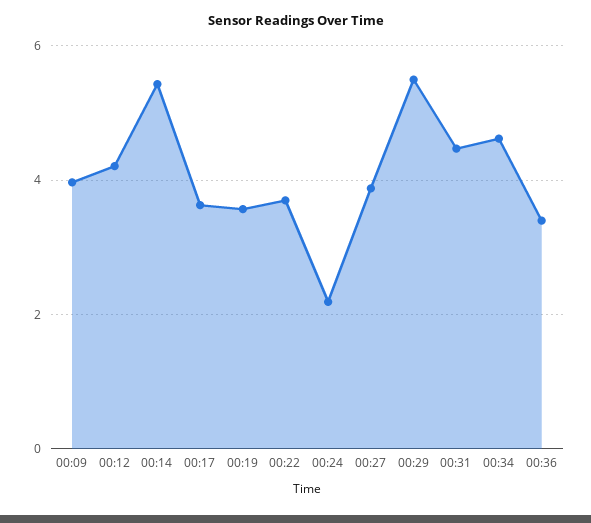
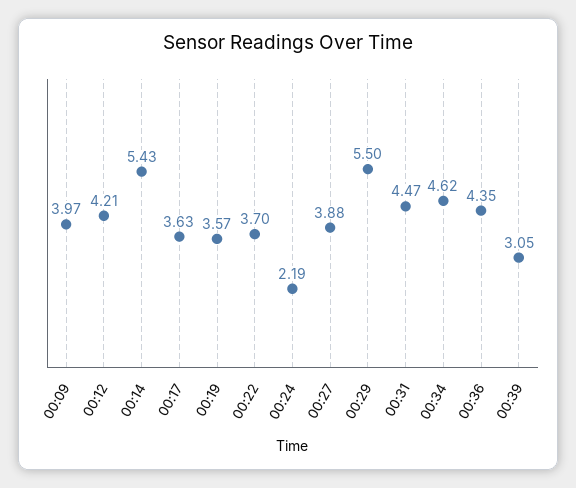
00:36: 3.4 -> 4.35
00:39: none -> 3.05

